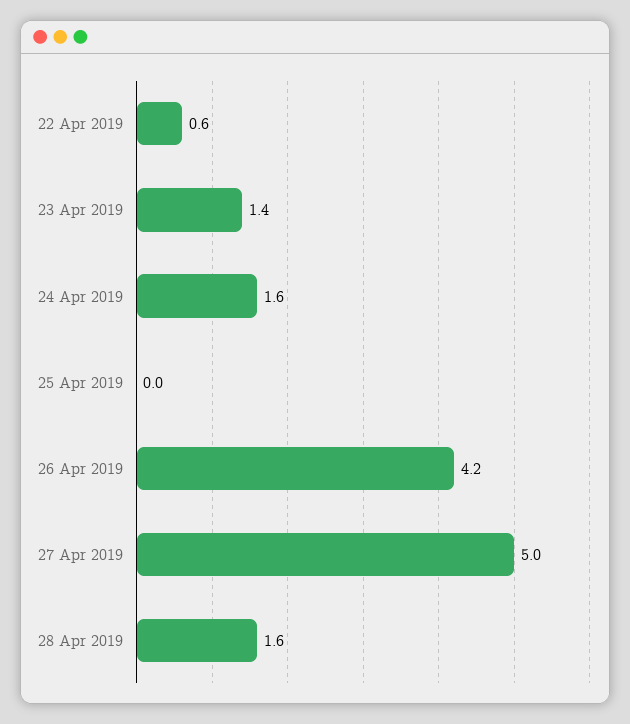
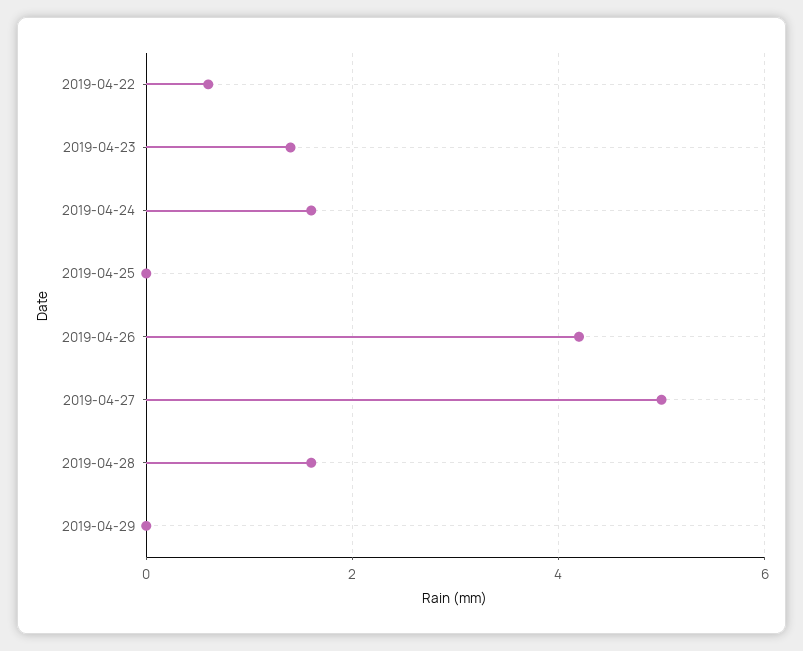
2019-04-29: none -> 0

